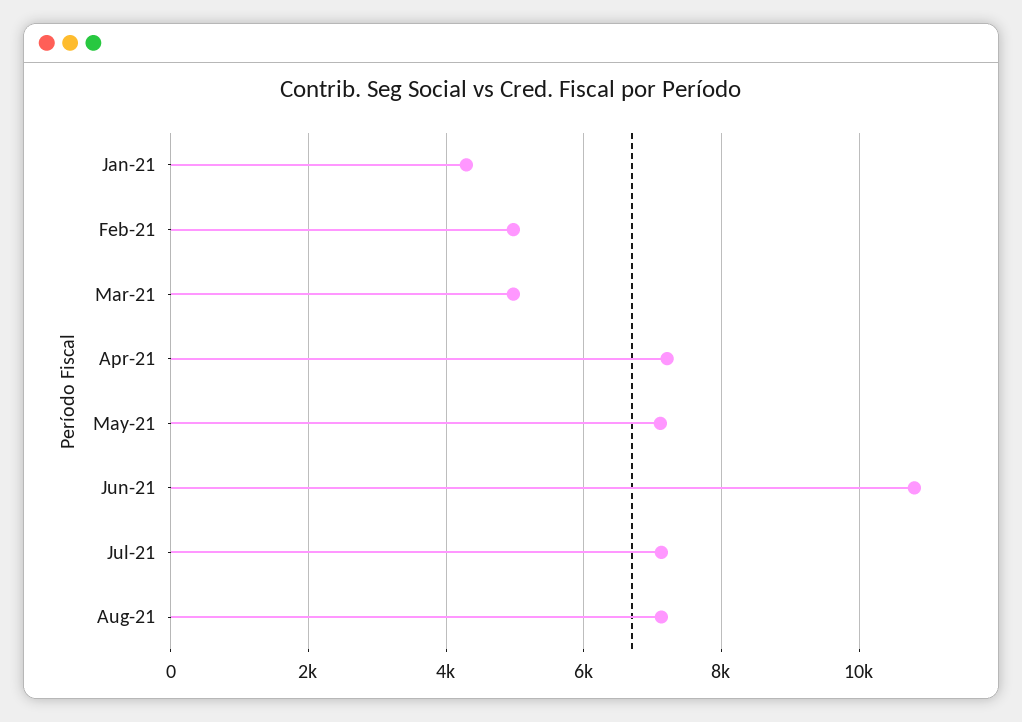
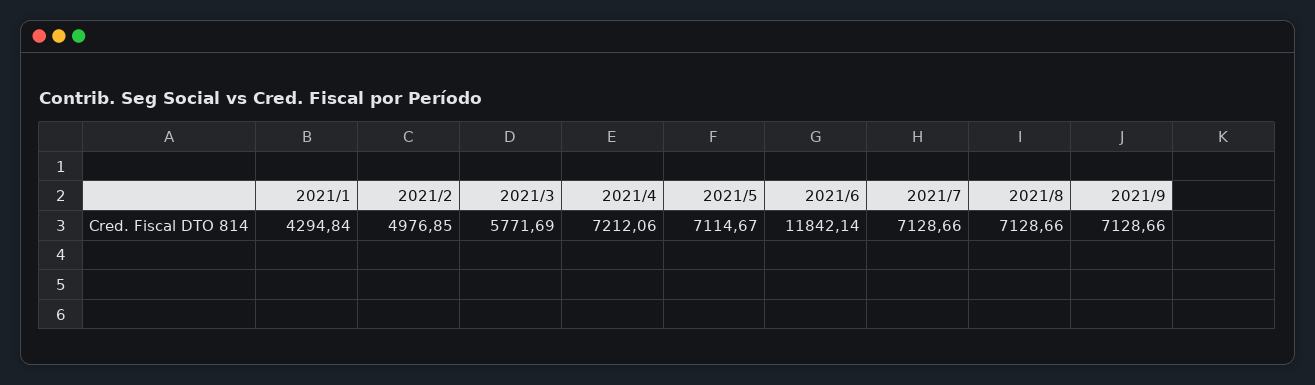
Mar-21: 5000 -> 5771.69
Jun-21: 10800 -> 11842.14
2021/9: none -> 7128.66

